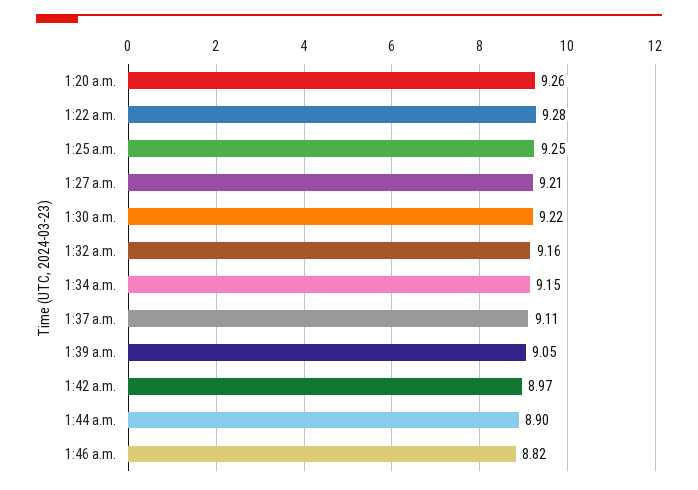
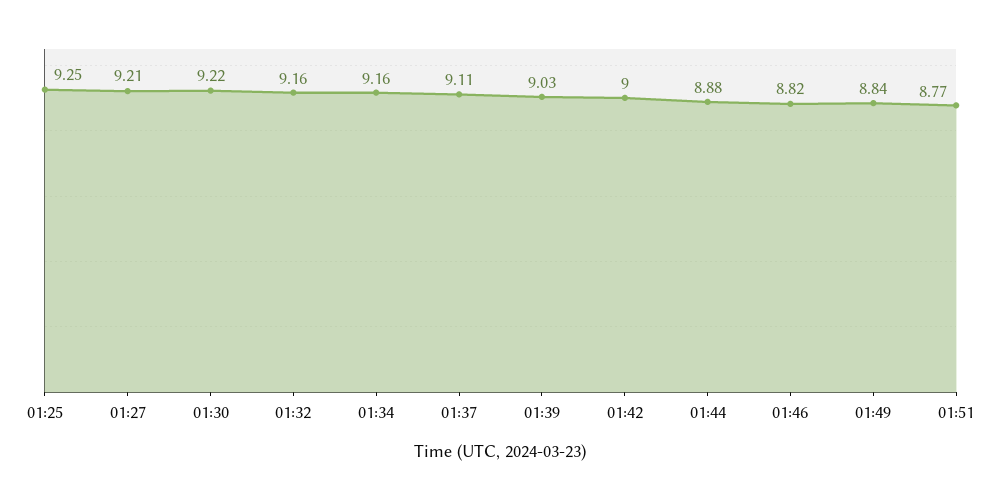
1:20 a.m.: 9.26 -> none
1:22 a.m.: 9.28 -> none
1:34 a.m.: 9.15 -> 9.16
1:39 a.m.: 9.05 -> 9.03
1:42 a.m.: 8.97 -> 9
1:44 a.m.: 8.9 -> 8.88
01:49: none -> 8.84
01:51: none -> 8.77

